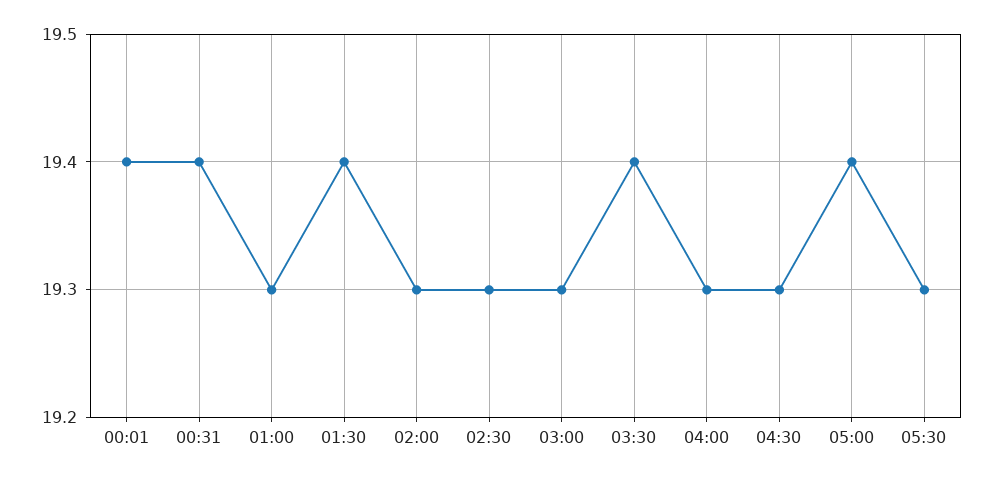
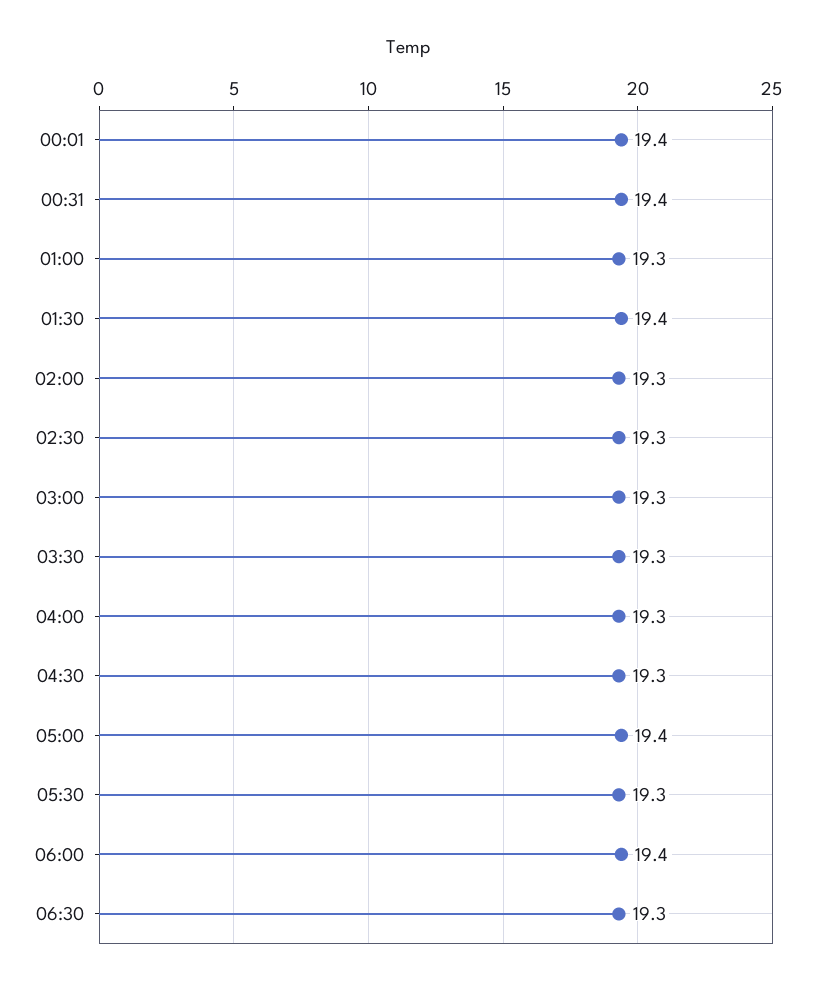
03:30: 19.4 -> 19.3
06:00: none -> 19.4
06:30: none -> 19.3

